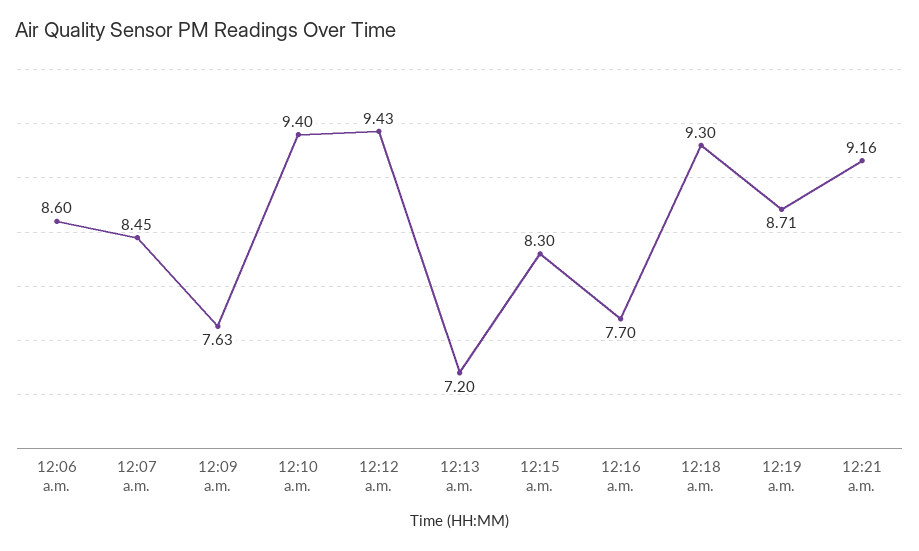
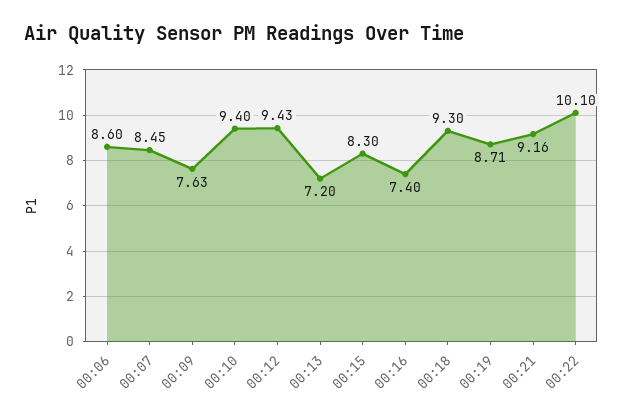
12:16 a.m.: 7.7 -> 7.4
00:22: none -> 10.1

